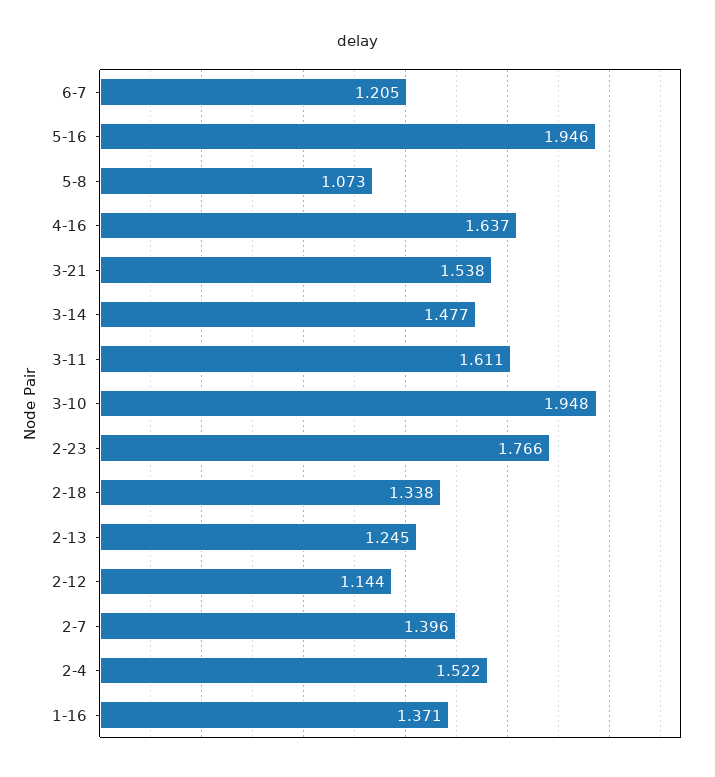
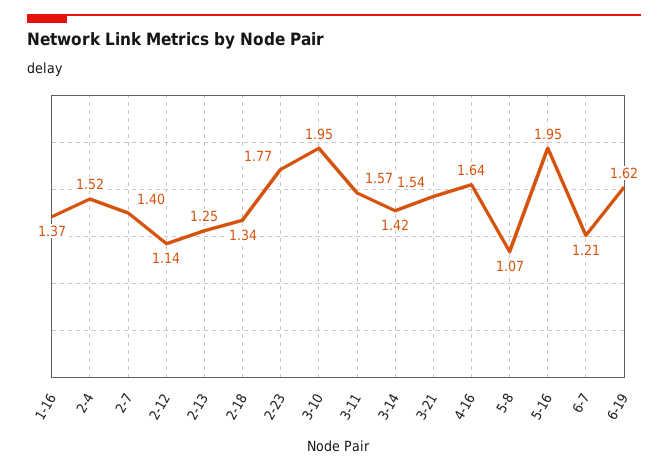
3-14: 1.477 -> 1.42
3-11: 1.611 -> 1.57
6-19: none -> 1.62

